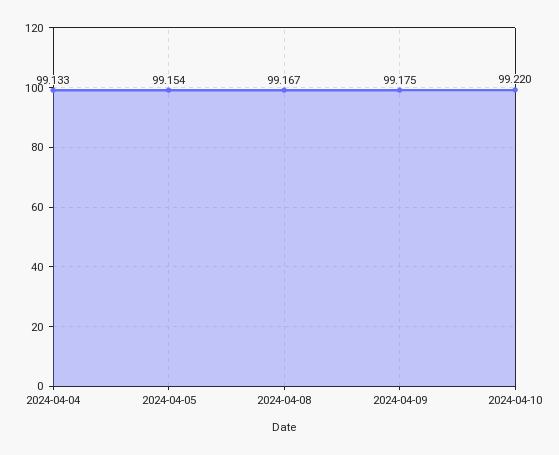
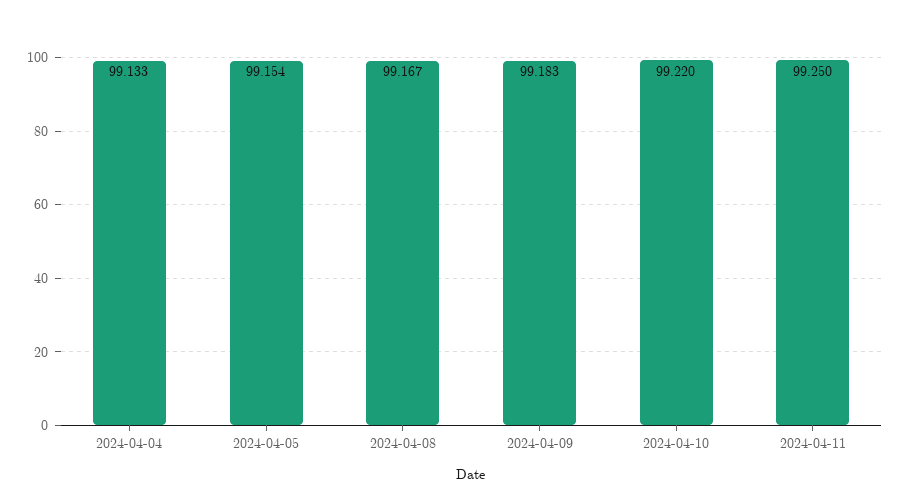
2024-04-09: 99.175 -> 99.183
2024-04-11: none -> 99.25

